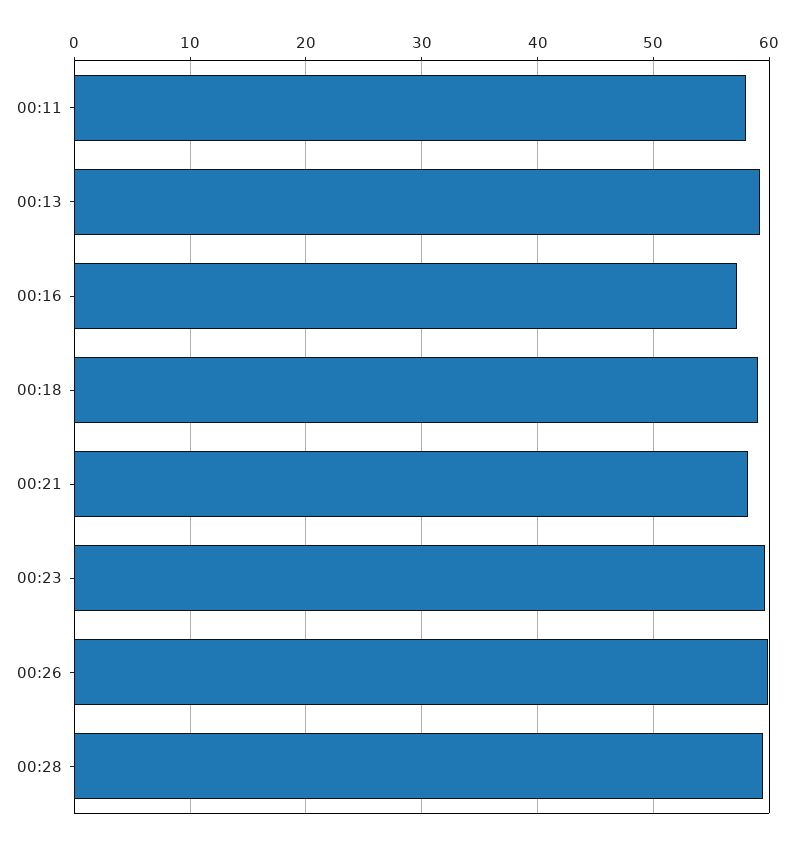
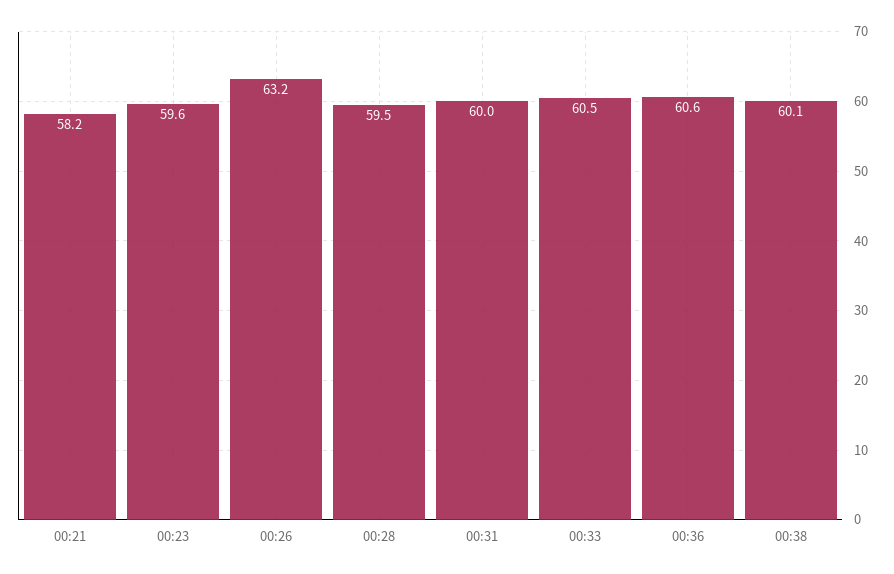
00:11: 58 -> none
00:13: 59 -> none
00:16: 57 -> none
00:18: 59 -> none
00:26: 60 -> 63.2
00:31: none -> 60
00:33: none -> 60.5
00:36: none -> 60.6
00:38: none -> 60.1

